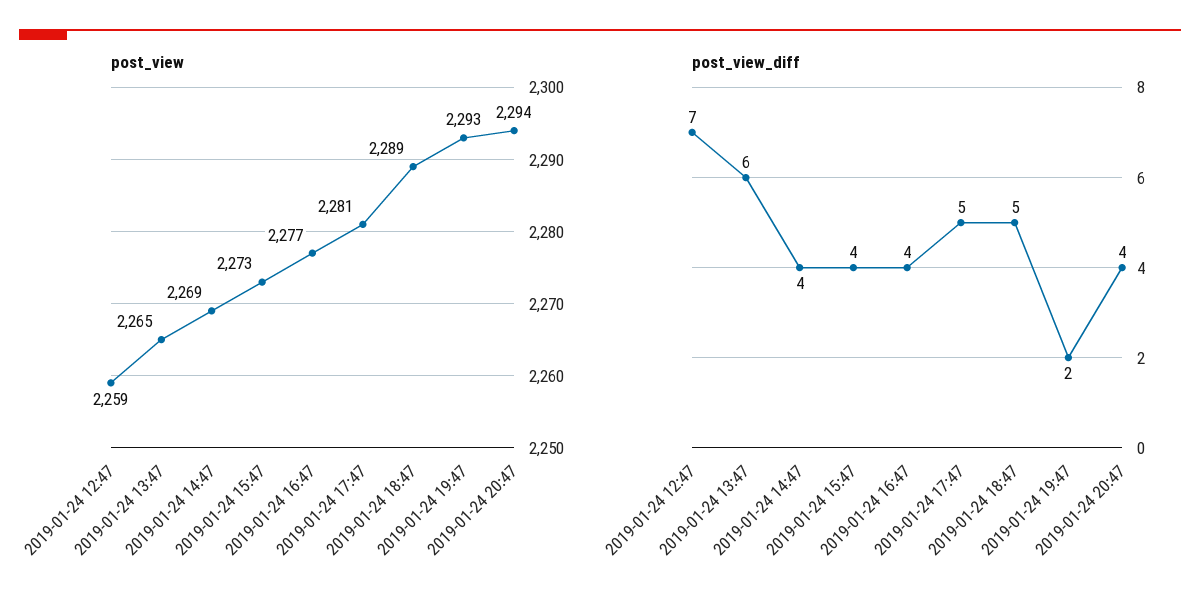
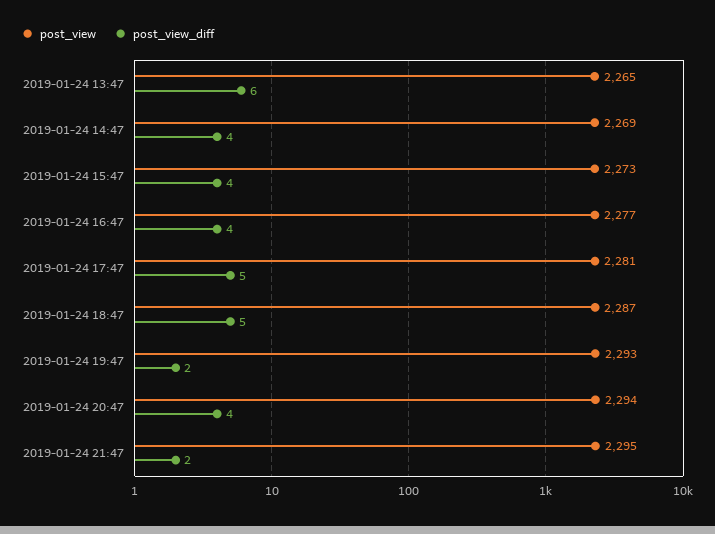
post_view, 2019-01-24 12:47: 2259 -> none
post_view, 2019-01-24 18:47: 2289 -> 2287
post_view_diff, 2019-01-24 12:47: 7 -> none
post_view, 2019-01-24 21:47: none -> 2295
post_view_diff, 2019-01-24 21:47: none -> 2

